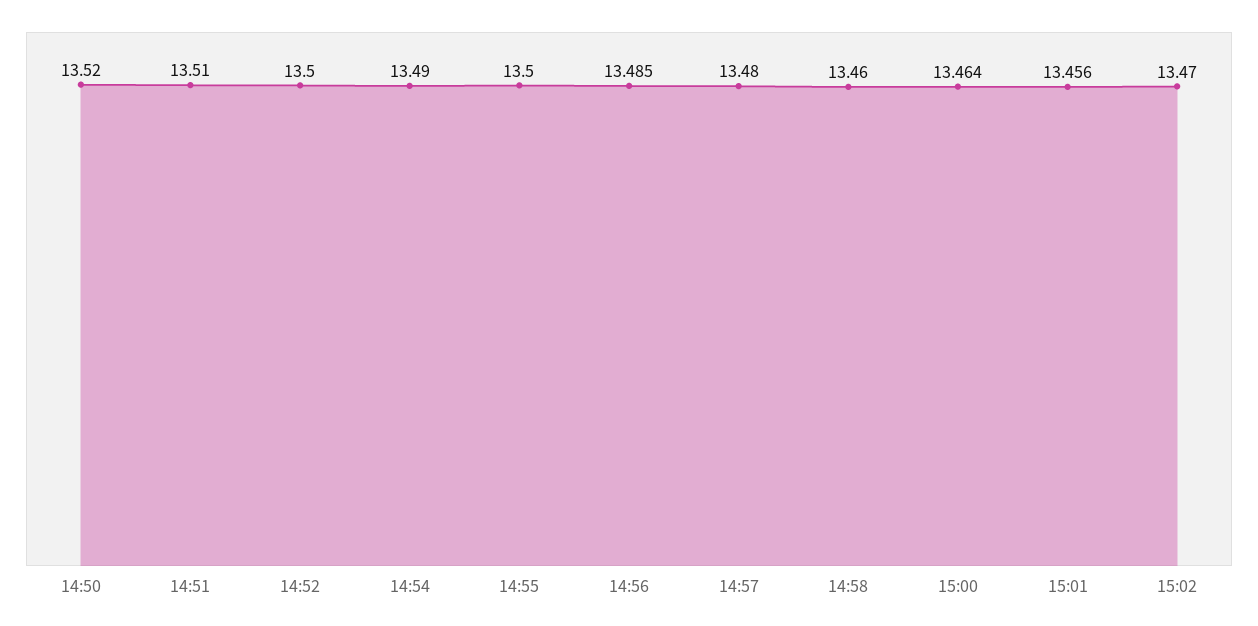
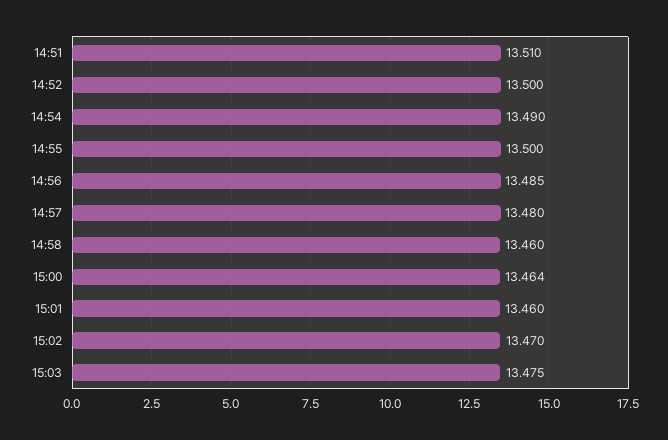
14:50: 13.52 -> none
15:01: 13.456 -> 13.46
15:03: none -> 13.475

